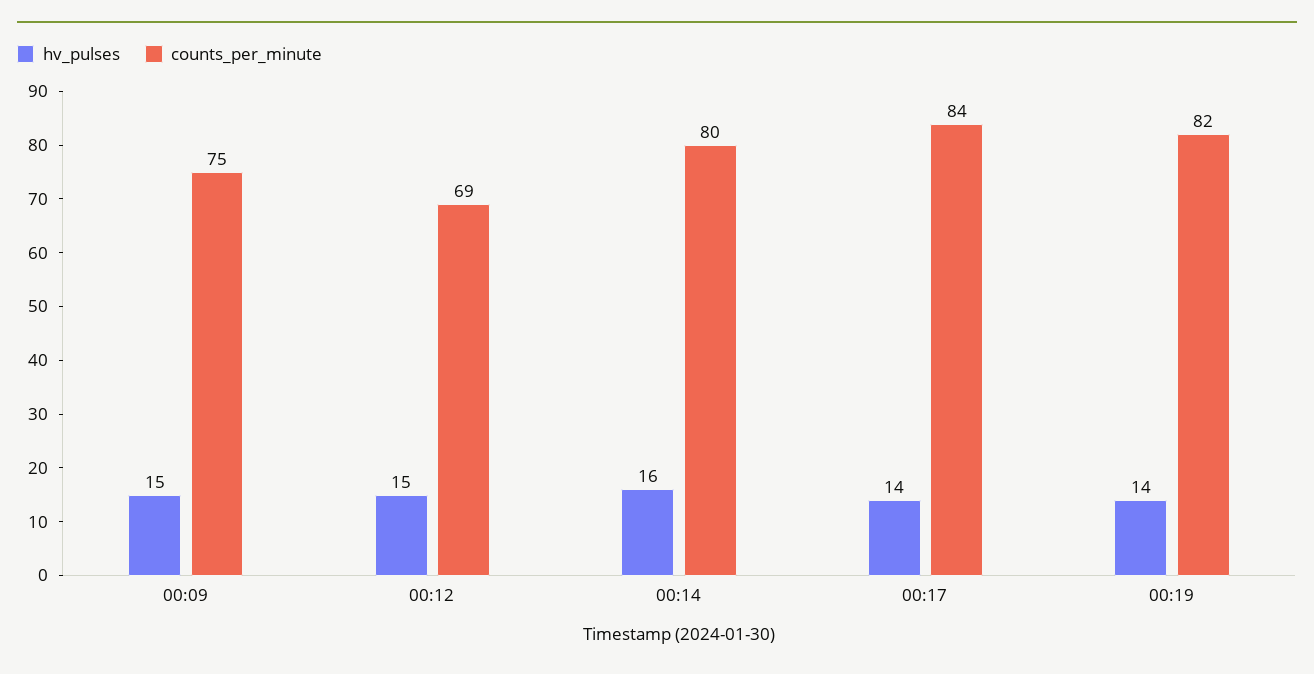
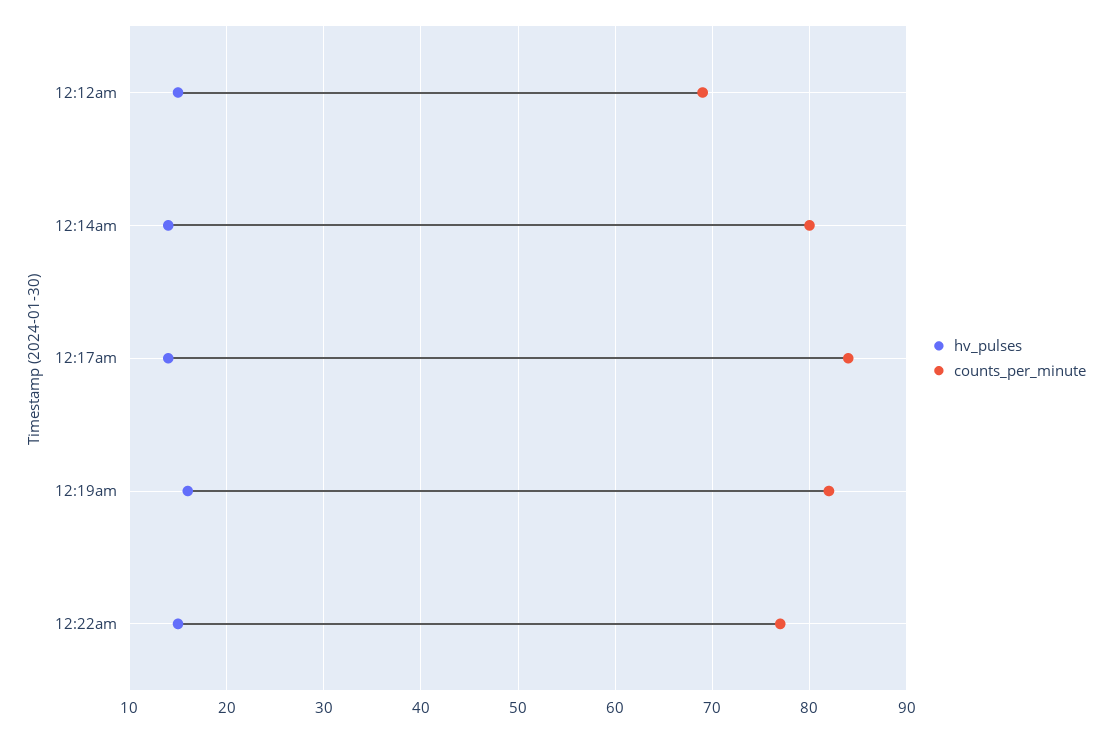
hv_pulses, 00:09: 15 -> none
counts_per_minute, 00:09: 75 -> none
hv_pulses, 00:14: 16 -> 14
hv_pulses, 00:19: 14 -> 16
hv_pulses, 12:22am: none -> 15
counts_per_minute, 12:22am: none -> 77

